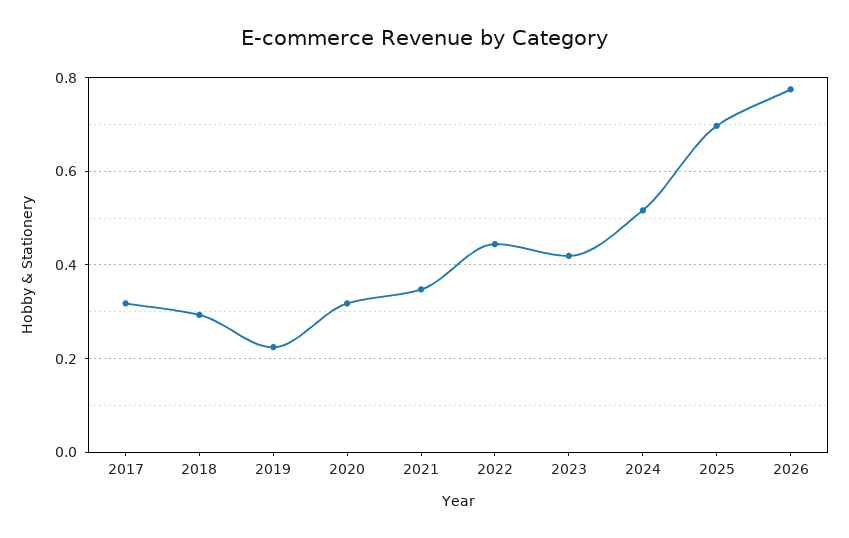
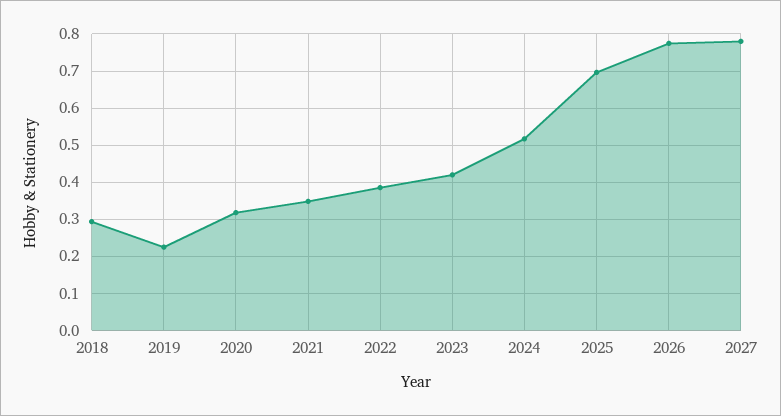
2017: 0.32 -> none
2022: 0.44 -> 0.38
2027: none -> 0.78

